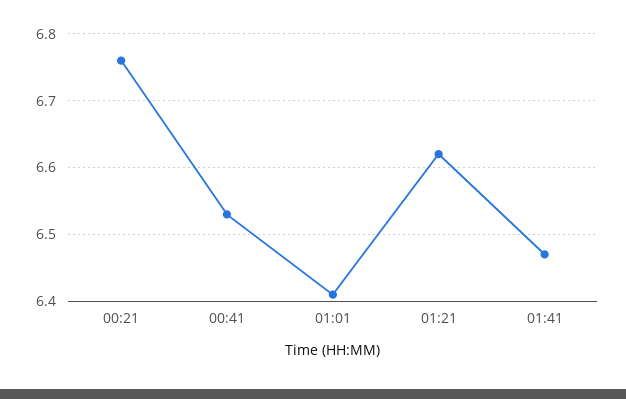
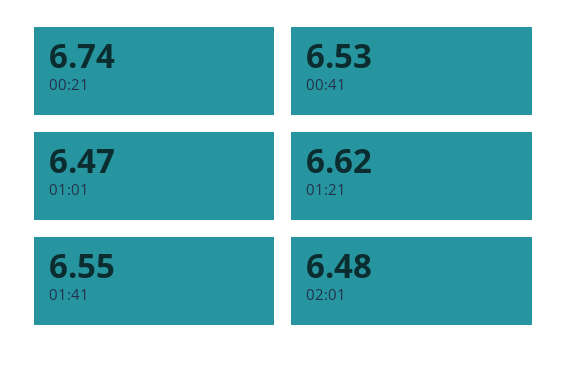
00:21: 6.76 -> 6.74
01:01: 6.41 -> 6.47
01:41: 6.47 -> 6.55
02:01: none -> 6.48

